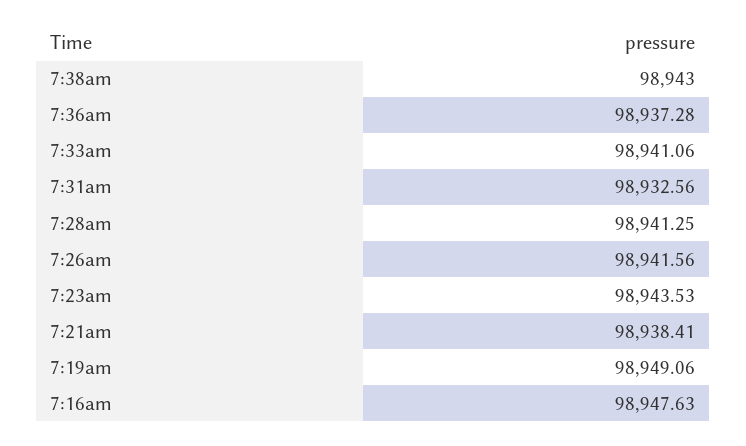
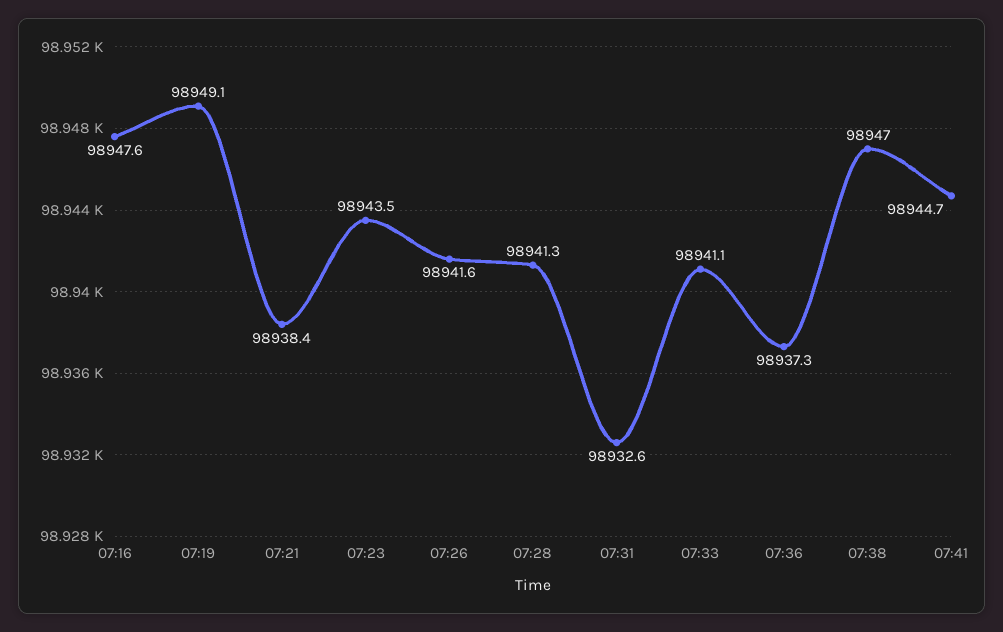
7:38am: 98943 -> 98947
07:41: none -> 98944.7

